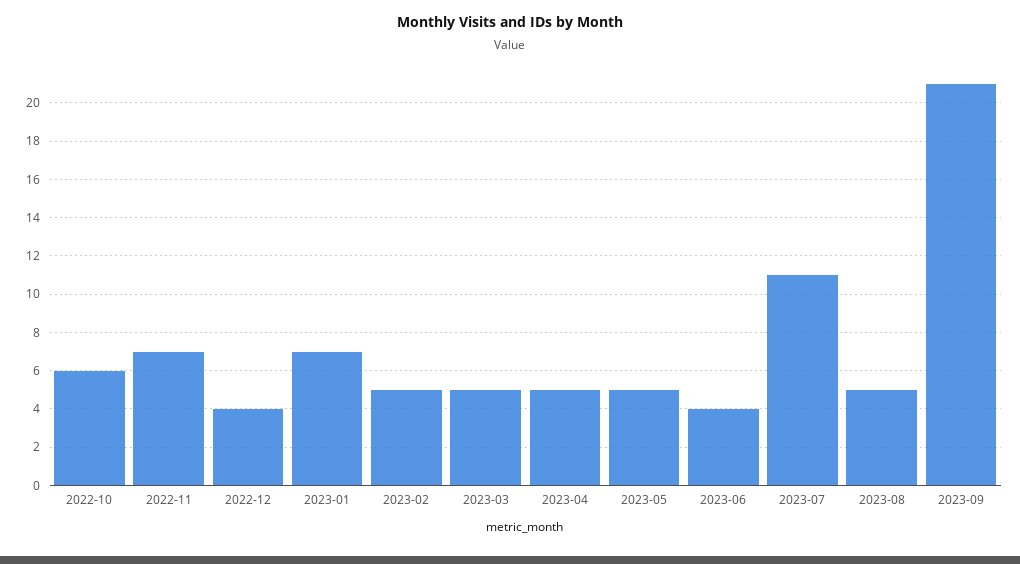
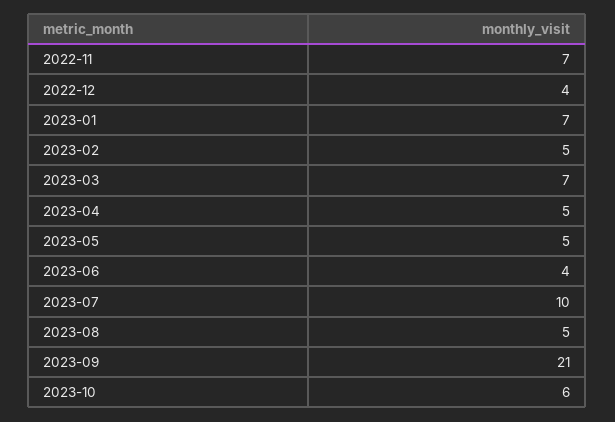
2022-10: 6 -> none
2023-03: 5 -> 7
2023-07: 11 -> 10
2023-10: none -> 6

